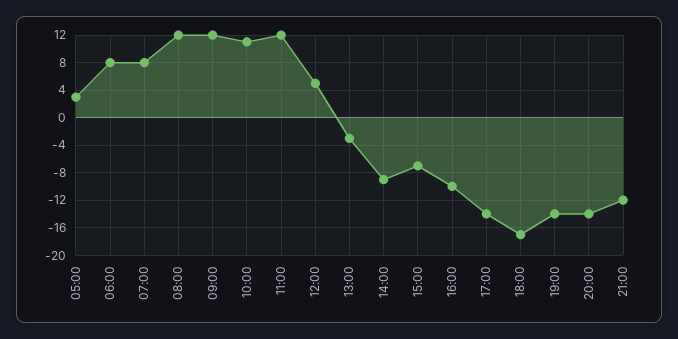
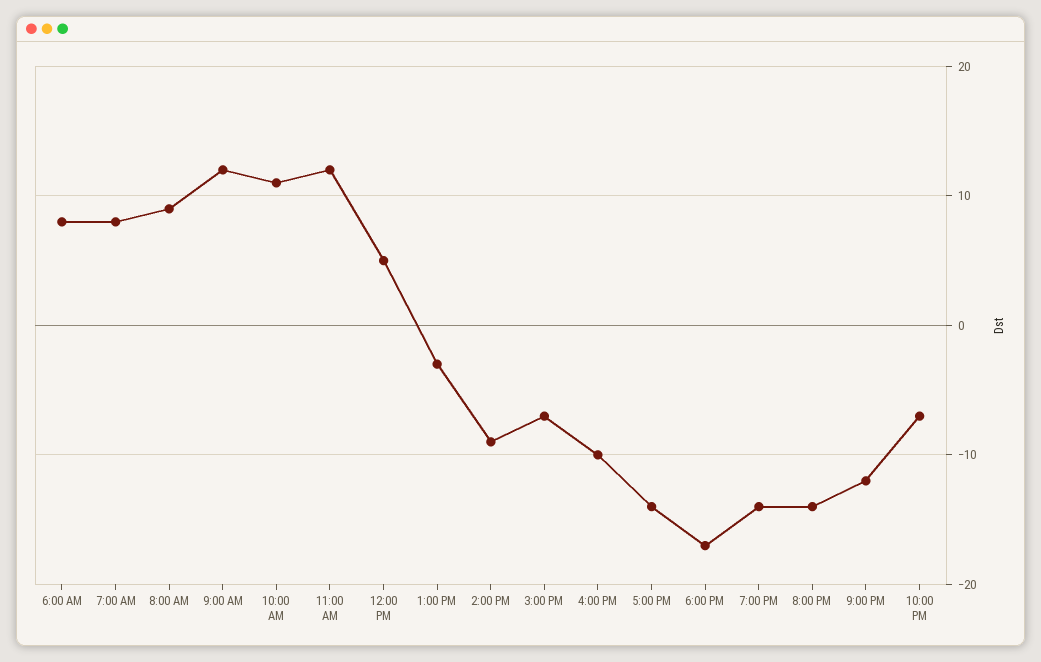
05:00: 3 -> none
08:00: 12 -> 9
10:00 PM: none -> -7

